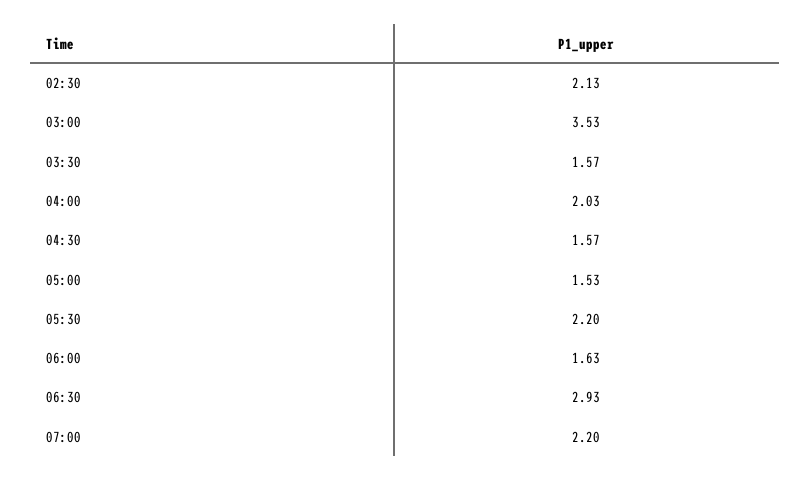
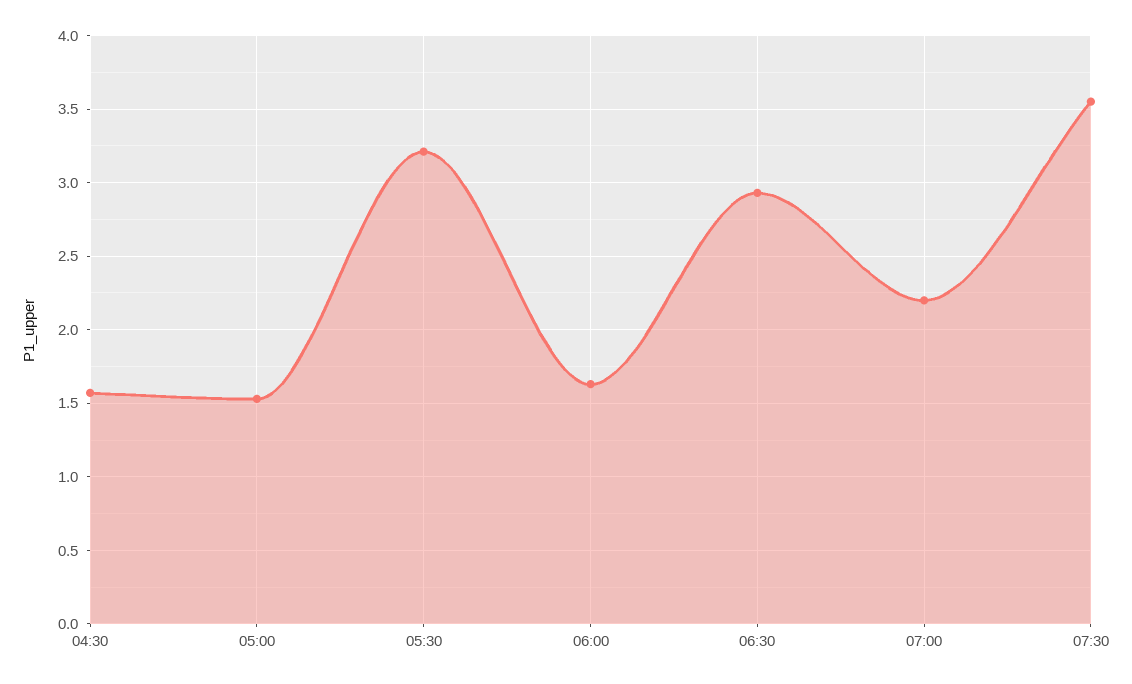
02:30: 2.13 -> none
03:00: 3.53 -> none
03:30: 1.57 -> none
04:00: 2.03 -> none
05:30: 2.2 -> 3.2
07:30: none -> 3.55

